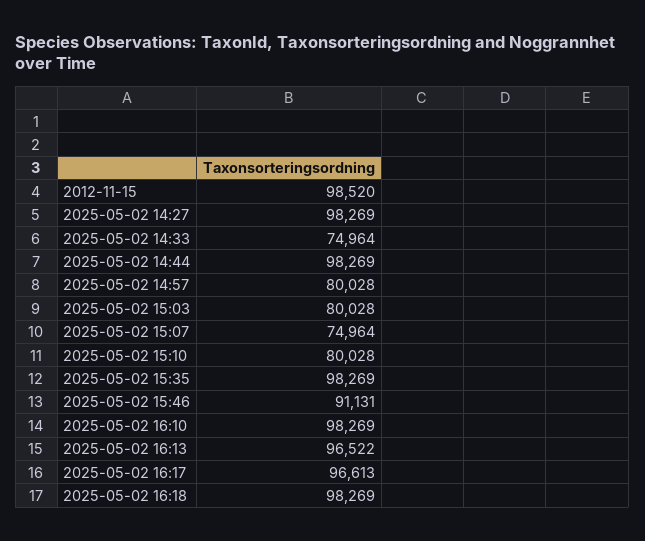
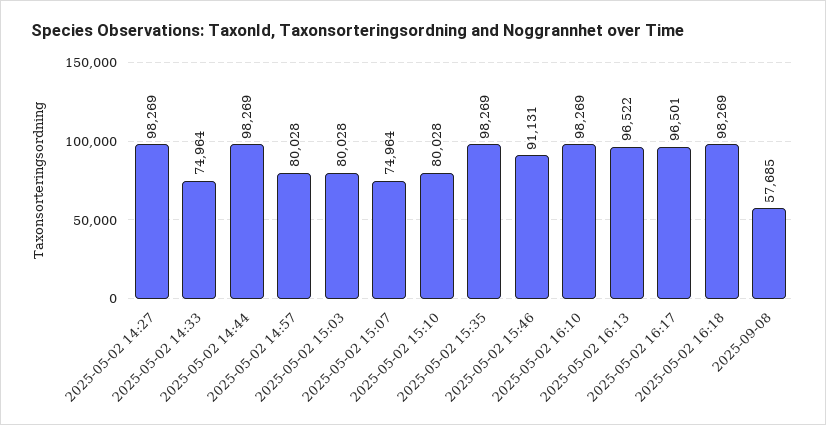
2012-11-15: 98520 -> none
2025-05-02 16:17: 96613 -> 96501
2025-09-08: none -> 57685

